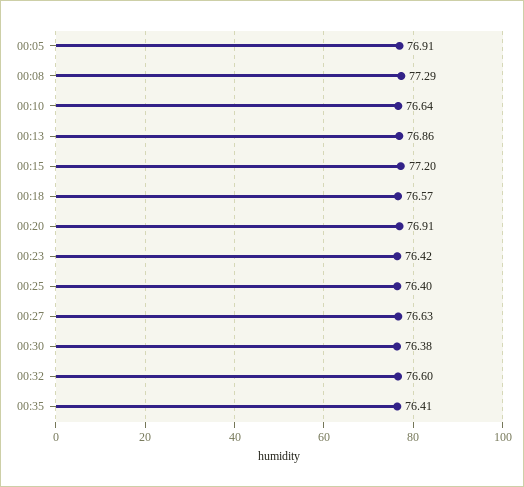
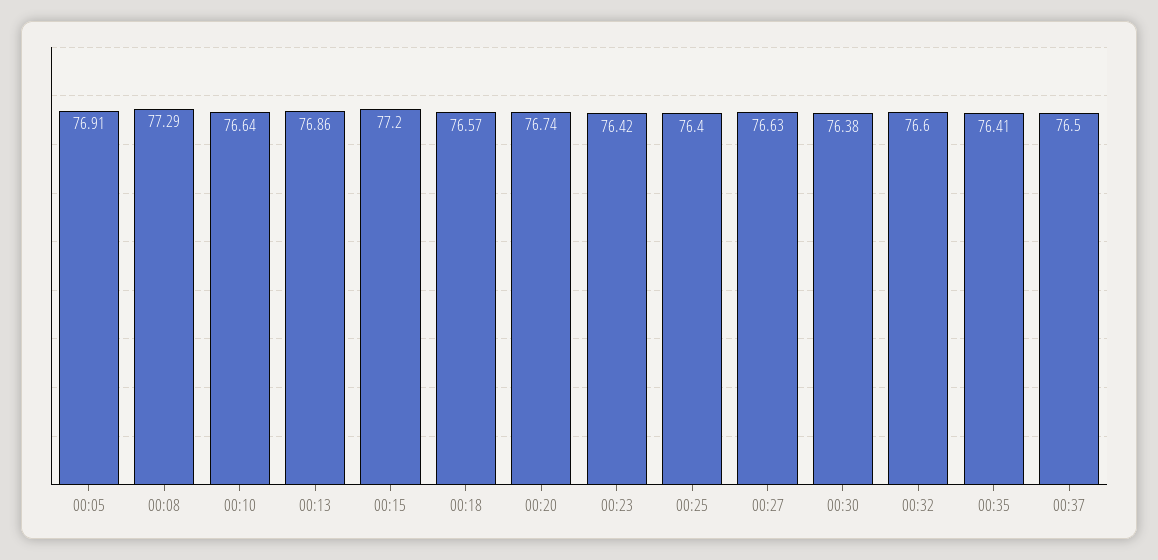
00:20: 76.91 -> 76.74
00:37: none -> 76.5

